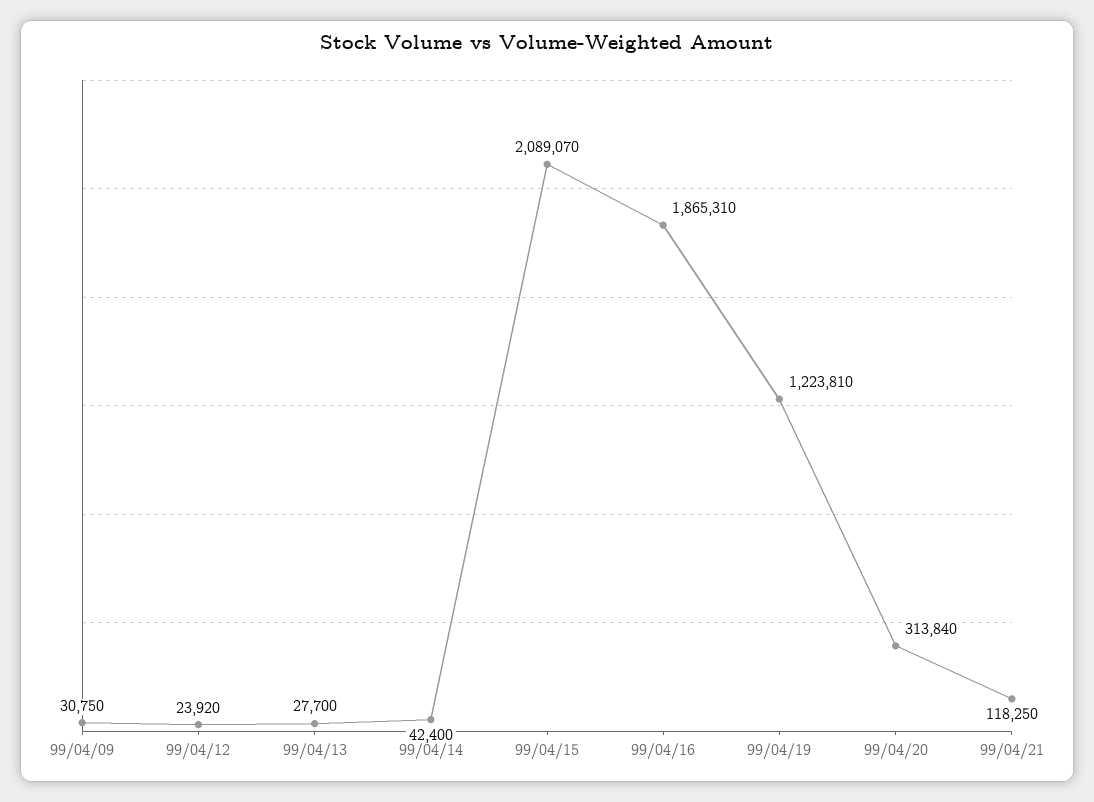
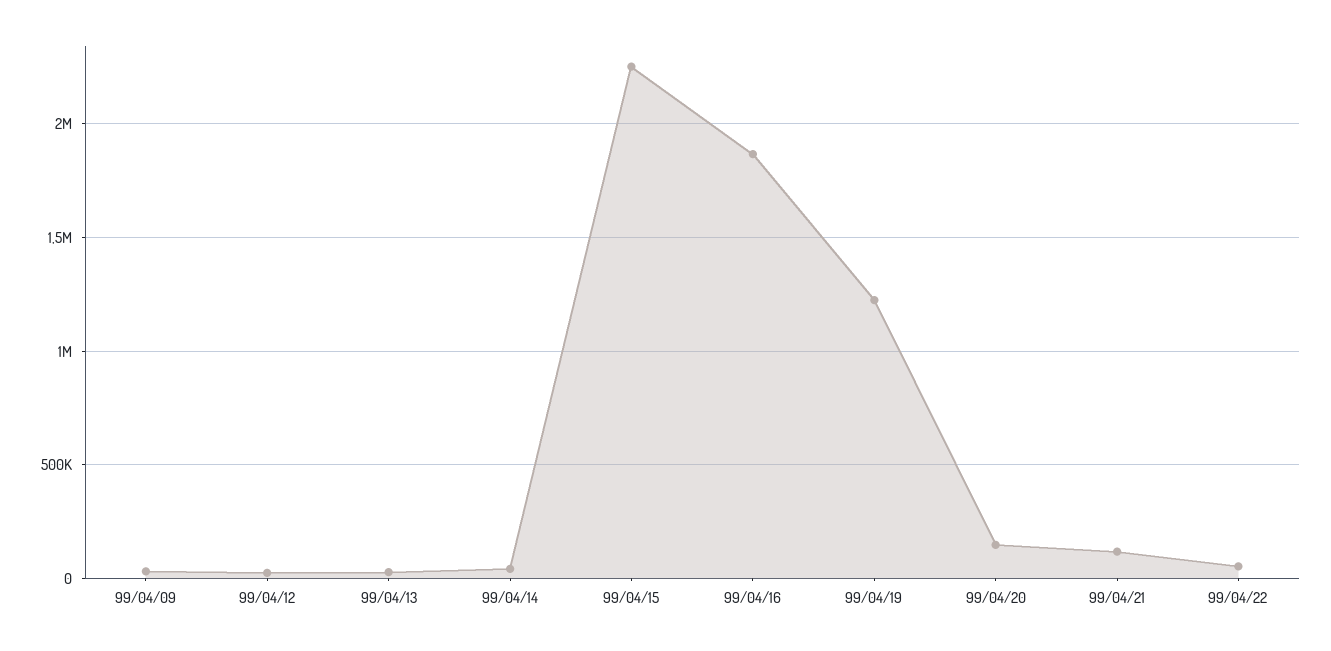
99/04/15: 2089070 -> 2250000
99/04/20: 313840 -> 150000
99/04/22: none -> 50000

